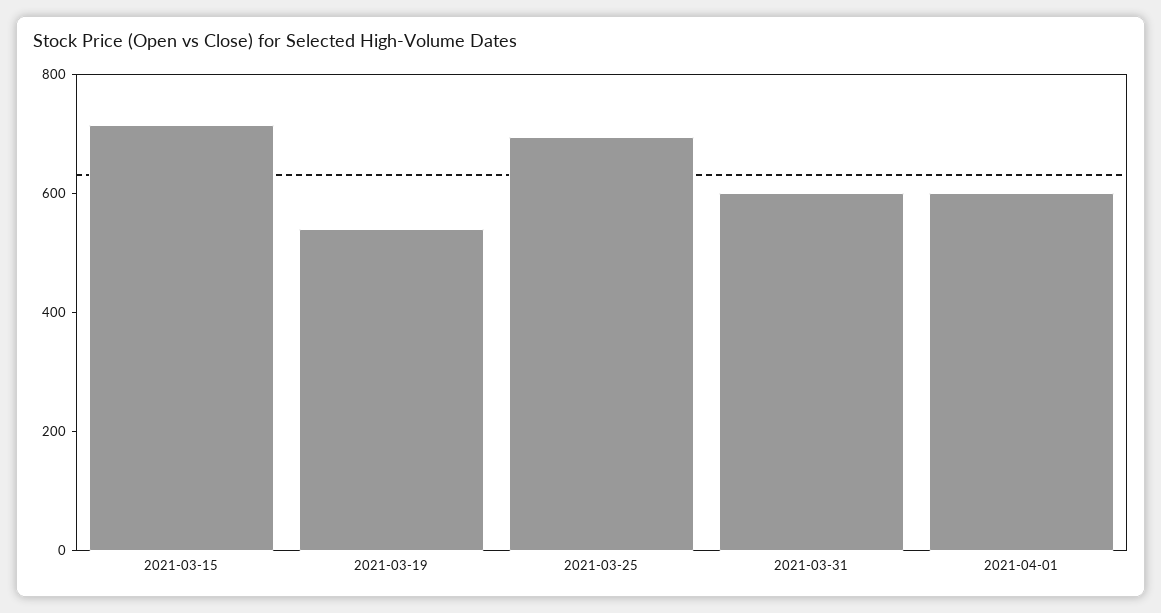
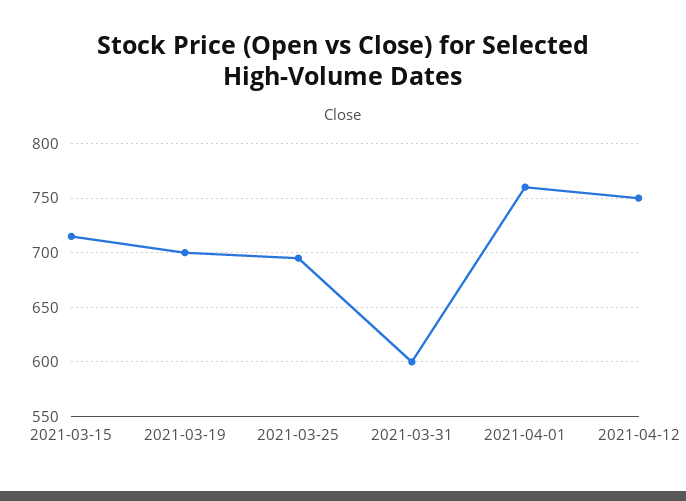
2021-03-19: 550 -> 700
2021-04-01: 600 -> 760
2021-04-12: none -> 750

